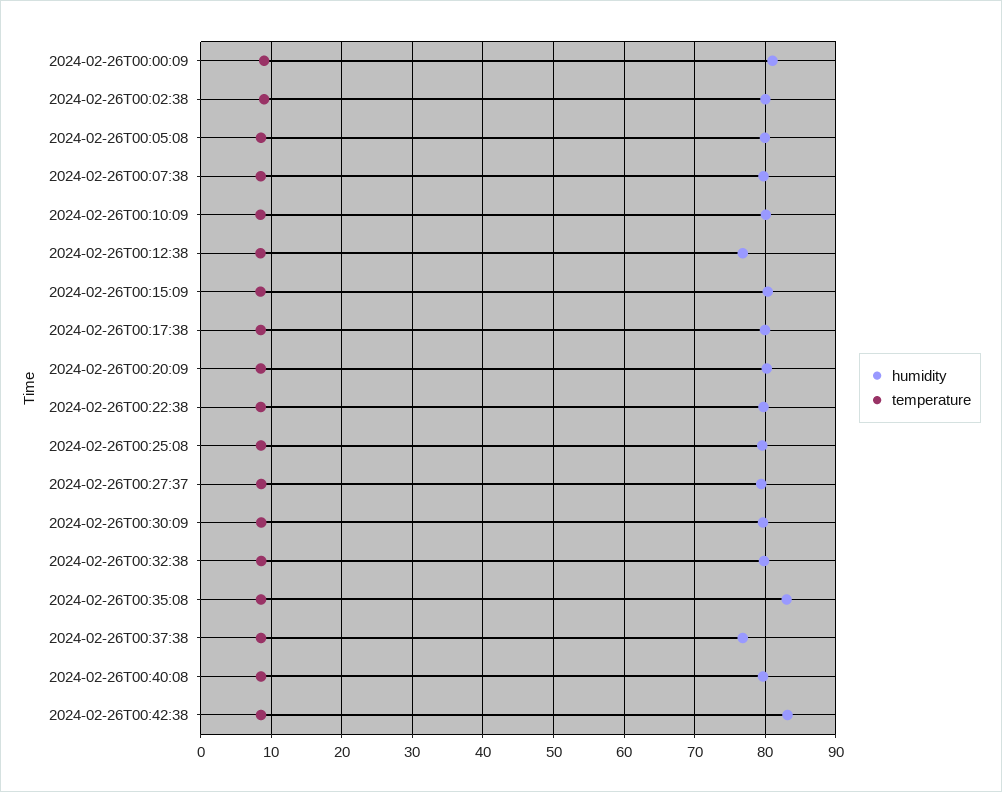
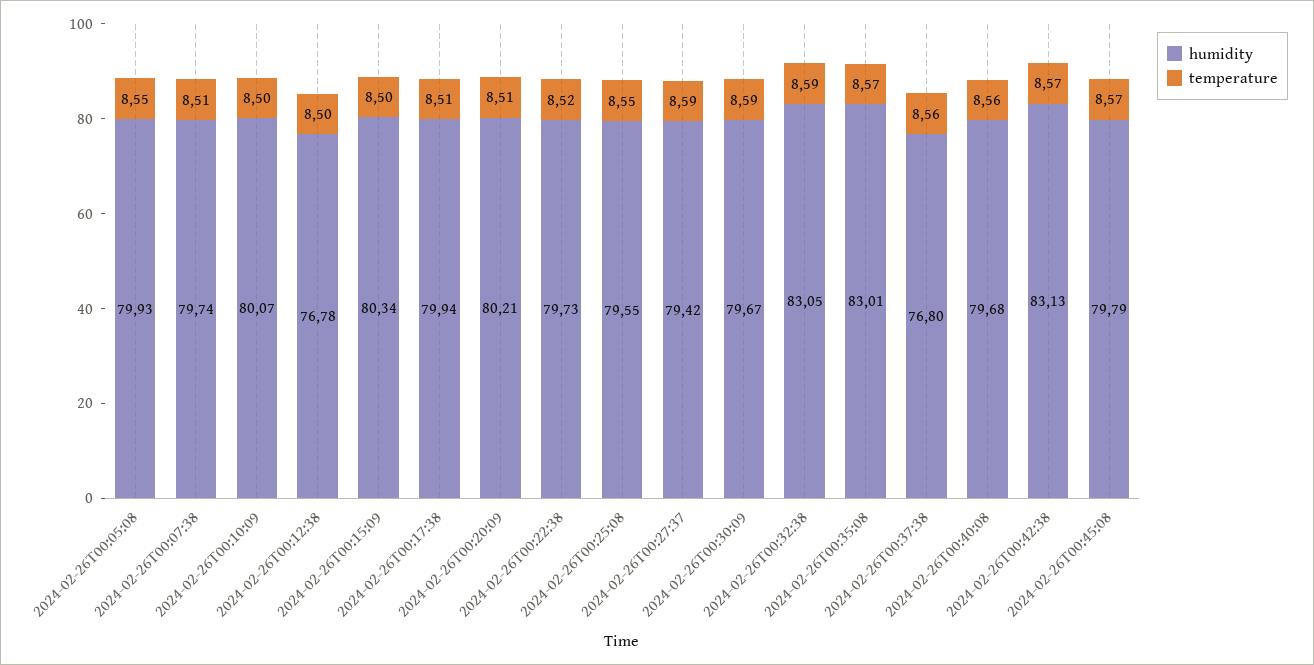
humidity, 2024-02-26T00:00:09: 81 -> none
temperature, 2024-02-26T00:00:09: 9 -> none
humidity, 2024-02-26T00:02:38: 80 -> none
temperature, 2024-02-26T00:02:38: 9 -> none
humidity, 2024-02-26T00:32:38: 80 -> 83.05
humidity, 2024-02-26T00:45:08: none -> 79.79
temperature, 2024-02-26T00:45:08: none -> 8.57

